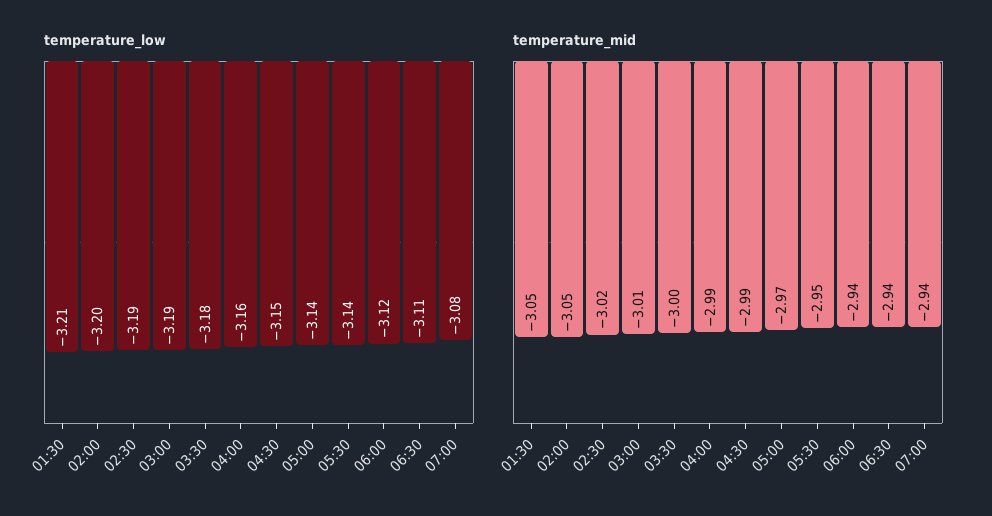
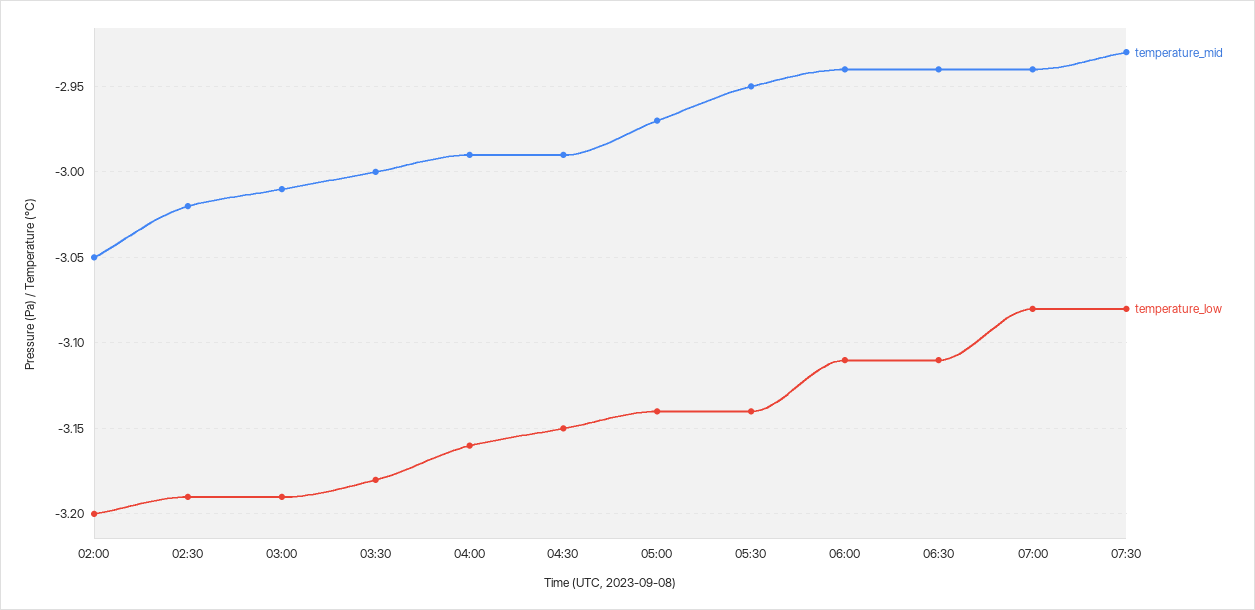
temperature_low, 01:30: -3.21 -> none
temperature_low, 06:00: -3.12 -> -3.11
temperature_mid, 01:30: -3.05 -> none
temperature_mid, 07:30: none -> -2.93
temperature_low, 07:30: none -> -3.08

